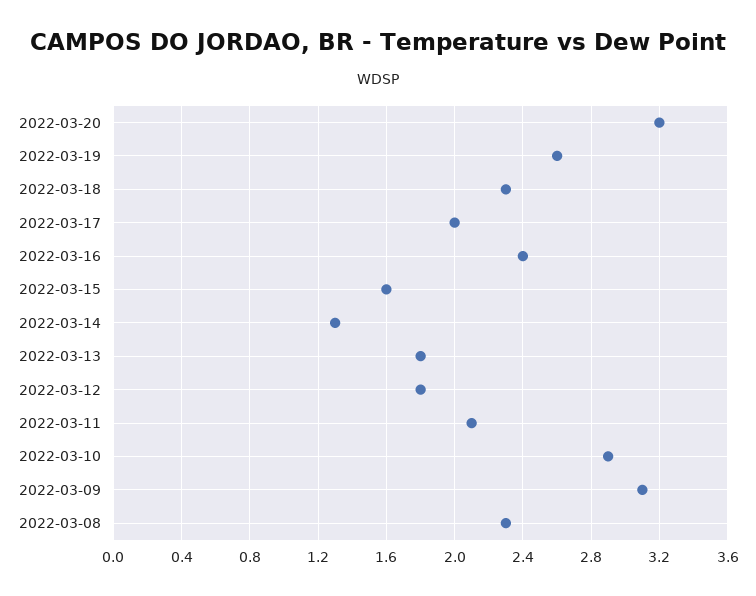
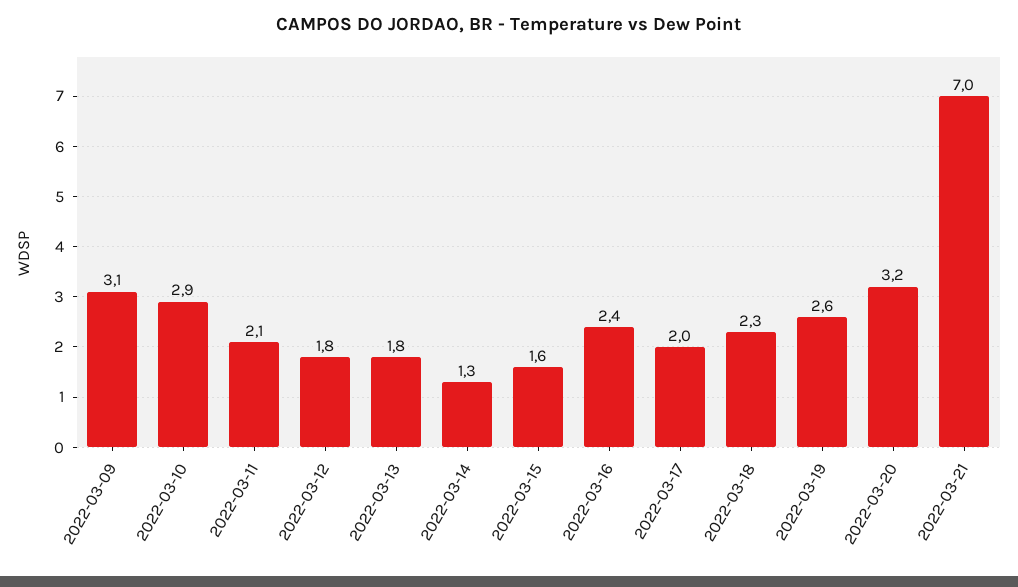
2022-03-08: 2.3 -> none
2022-03-21: none -> 7

